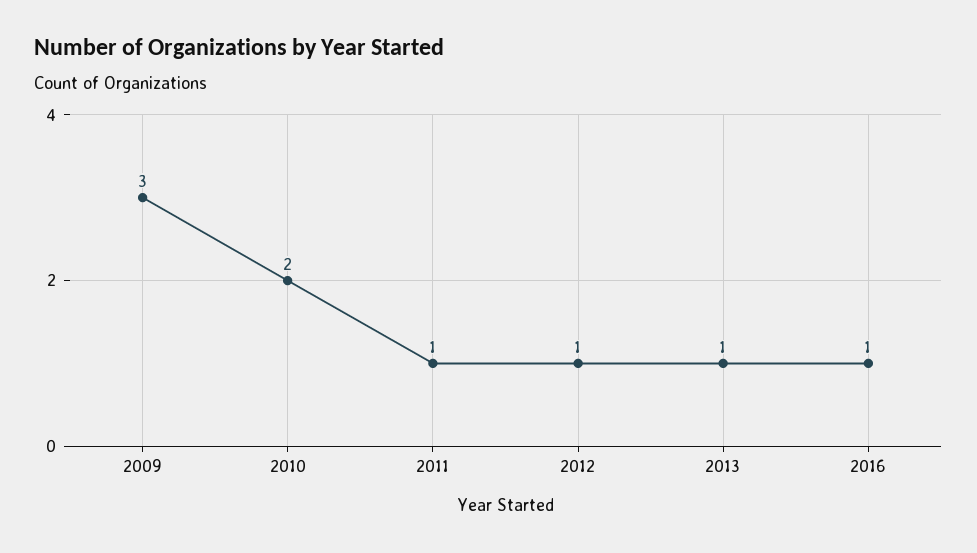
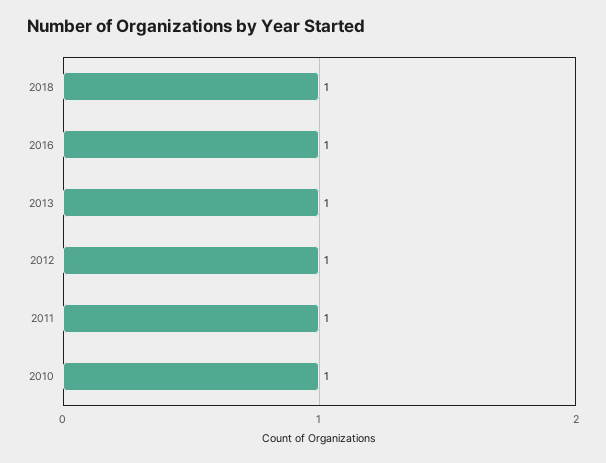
2009: 3 -> none
2010: 2 -> 1
2018: none -> 1

